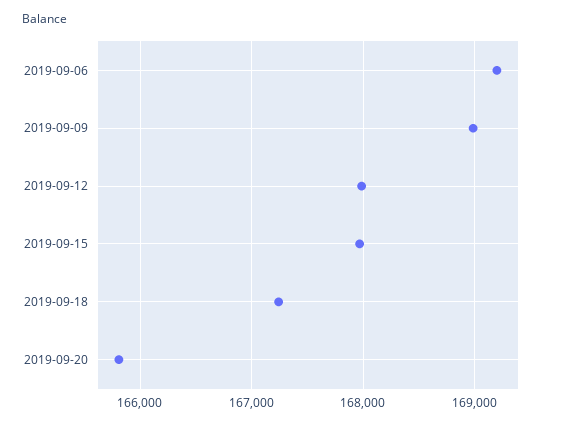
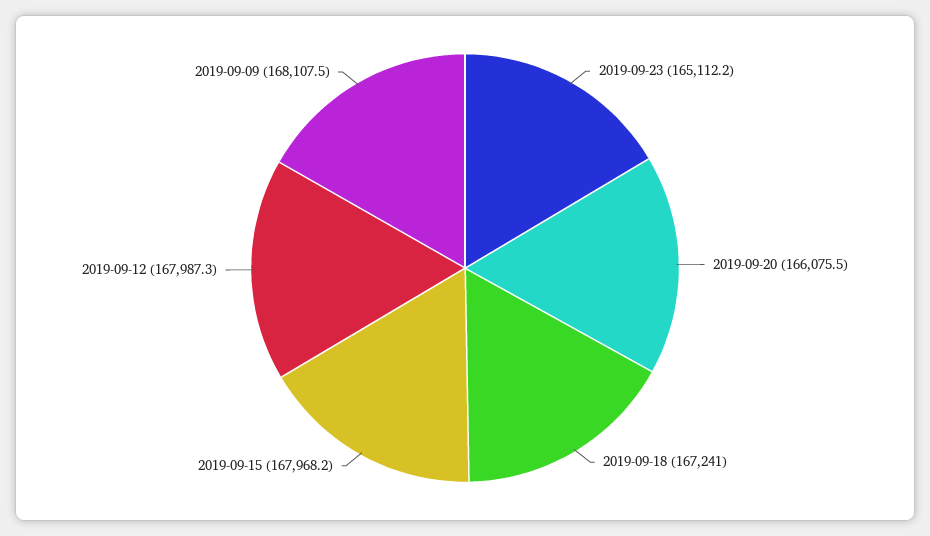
2019-09-06: 169200 -> none
2019-09-09: 169000 -> 168107.5
2019-09-20: 165800 -> 166075.5
2019-09-23: none -> 165112.2

